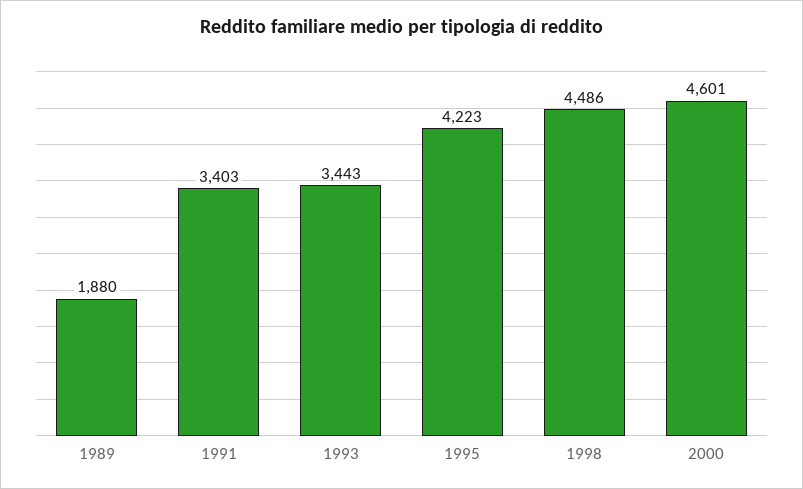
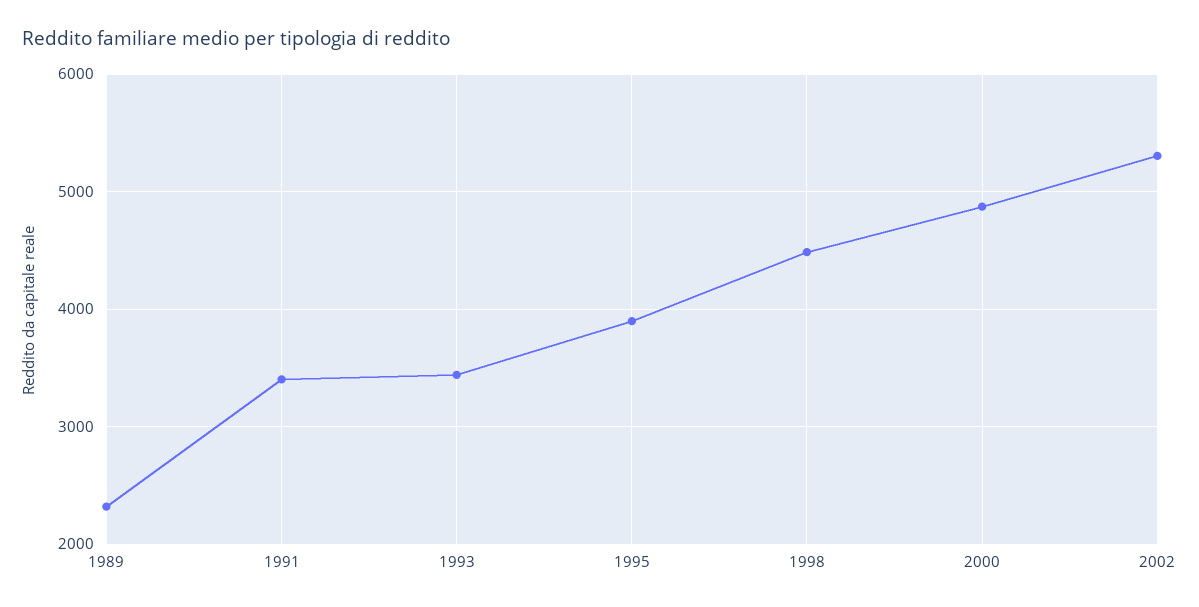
1989: 1880 -> 2300
1995: 4223 -> 3900
2000: 4601 -> 4900
2002: none -> 5300

